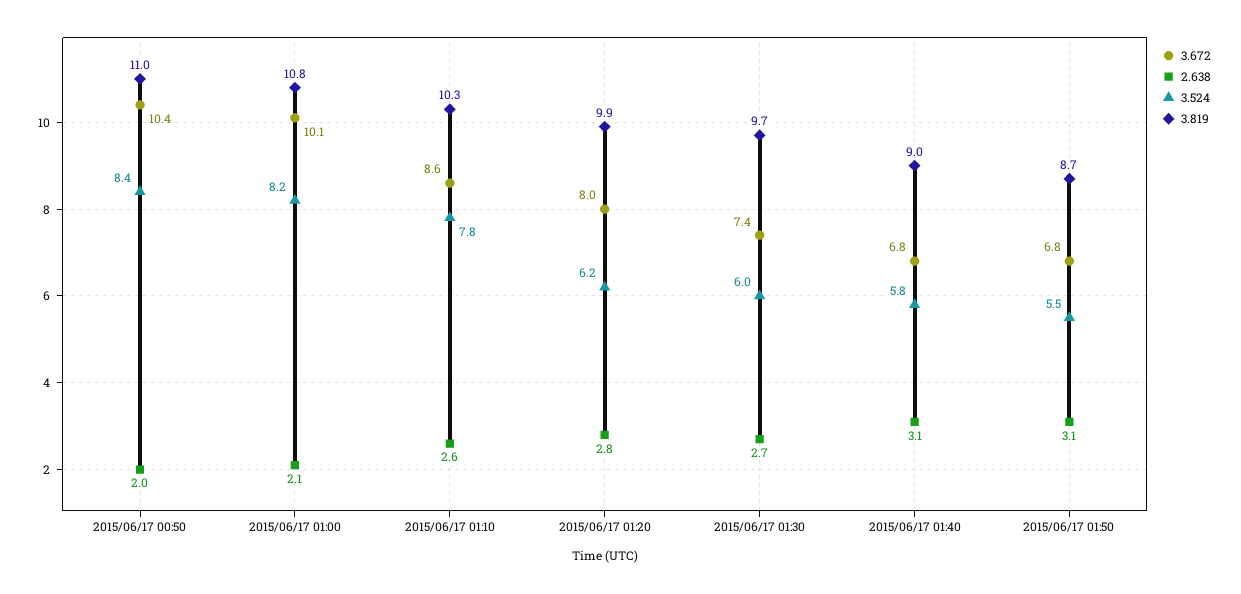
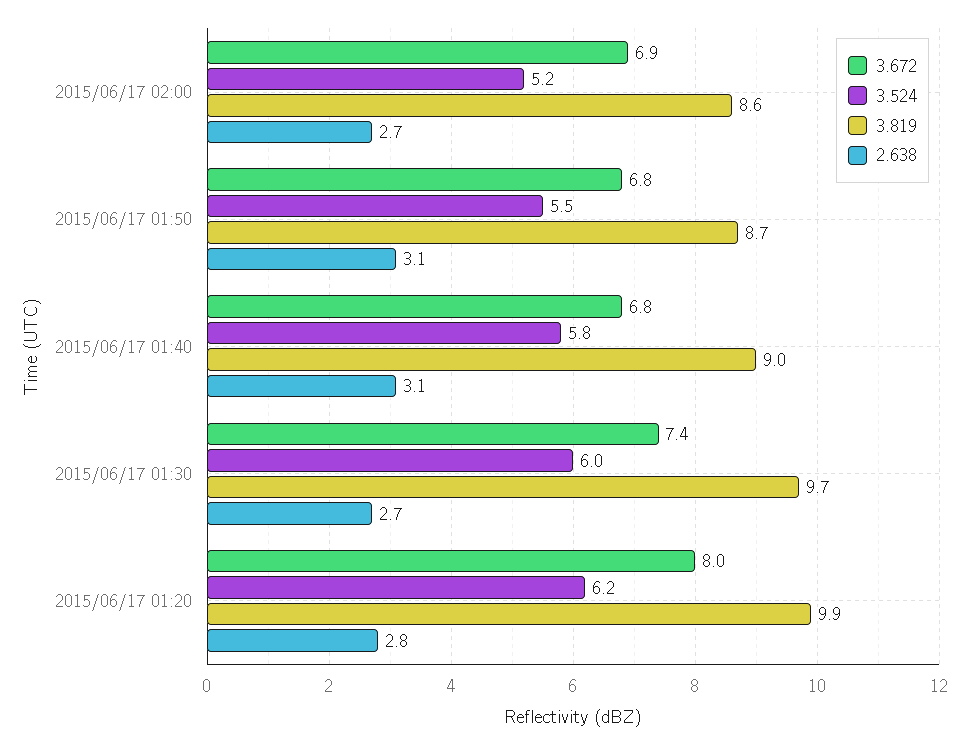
3.672, 2015/06/17 00:50: 10.4 -> none
2.638, 2015/06/17 00:50: 2 -> none
3.524, 2015/06/17 00:50: 8.4 -> none
3.819, 2015/06/17 00:50: 11 -> none
3.672, 2015/06/17 01:00: 10.1 -> none
2.638, 2015/06/17 01:00: 2.1 -> none
3.524, 2015/06/17 01:00: 8.2 -> none
3.819, 2015/06/17 01:00: 10.8 -> none
3.672, 2015/06/17 01:10: 8.6 -> none
2.638, 2015/06/17 01:10: 2.6 -> none
3.524, 2015/06/17 01:10: 7.8 -> none
3.819, 2015/06/17 01:10: 10.3 -> none
3.672, 2015/06/17 02:00: none -> 6.9
3.524, 2015/06/17 02:00: none -> 5.2
3.819, 2015/06/17 02:00: none -> 8.6
2.638, 2015/06/17 02:00: none -> 2.7

